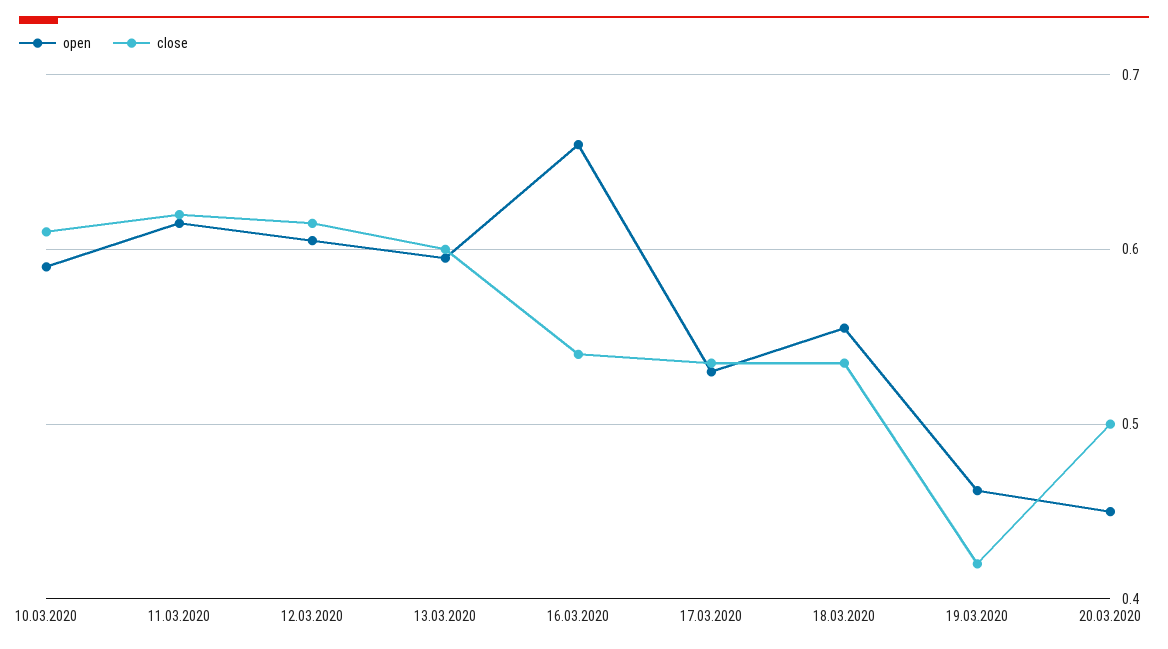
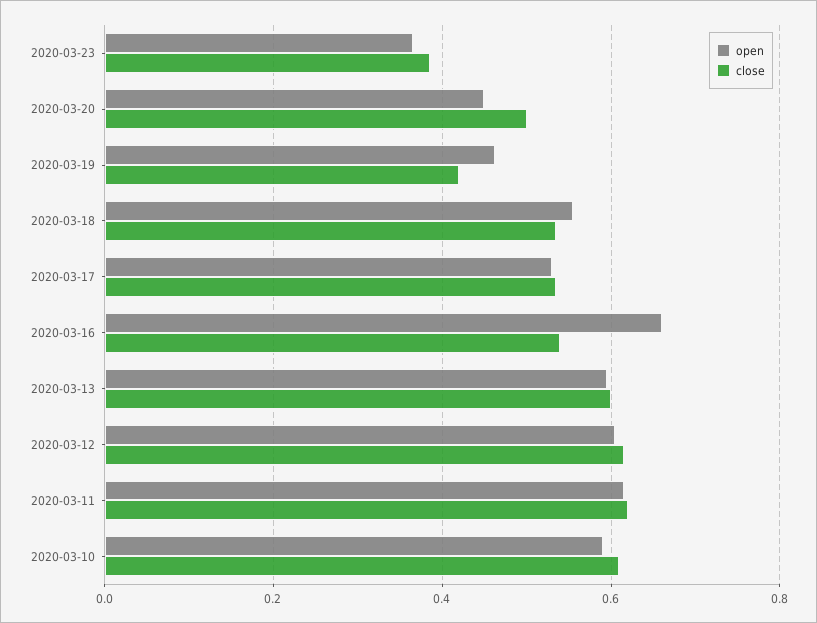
open, 2020-03-23: none -> 0.36
close, 2020-03-23: none -> 0.38

